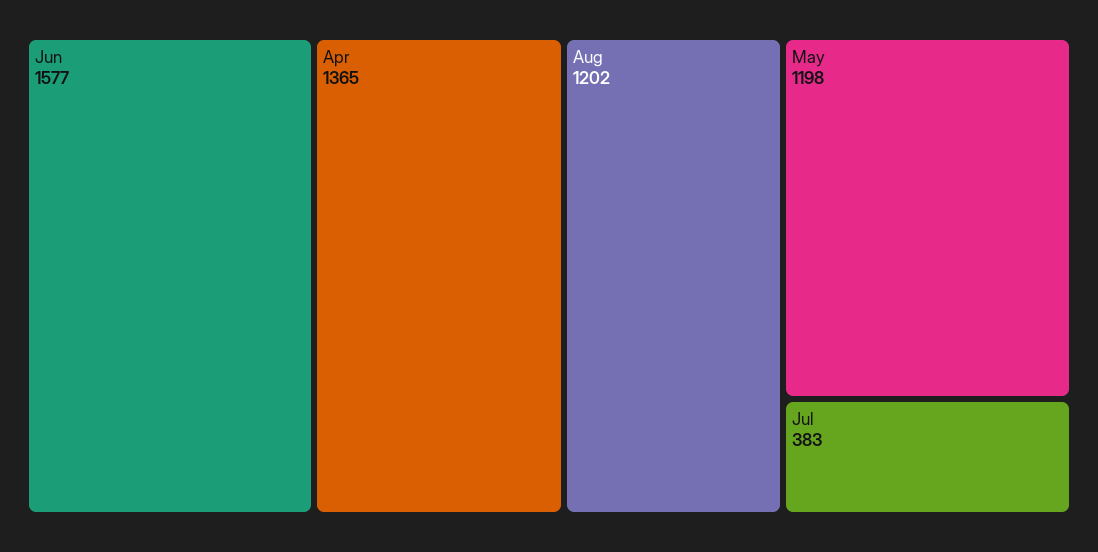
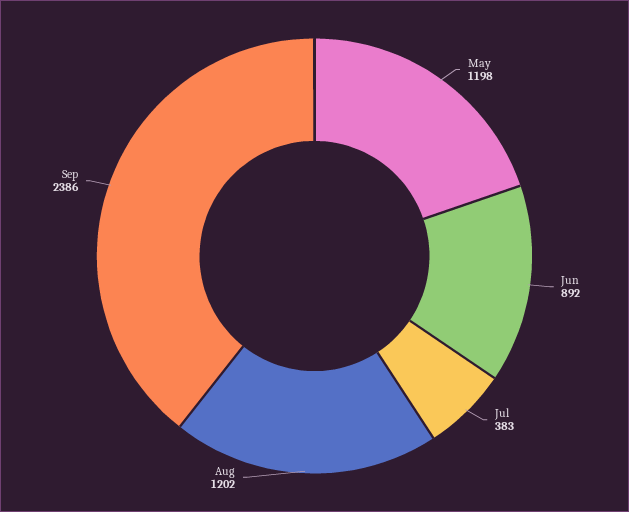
Jun: 1577 -> 892
Apr: 1365 -> none
Sep: none -> 2386

